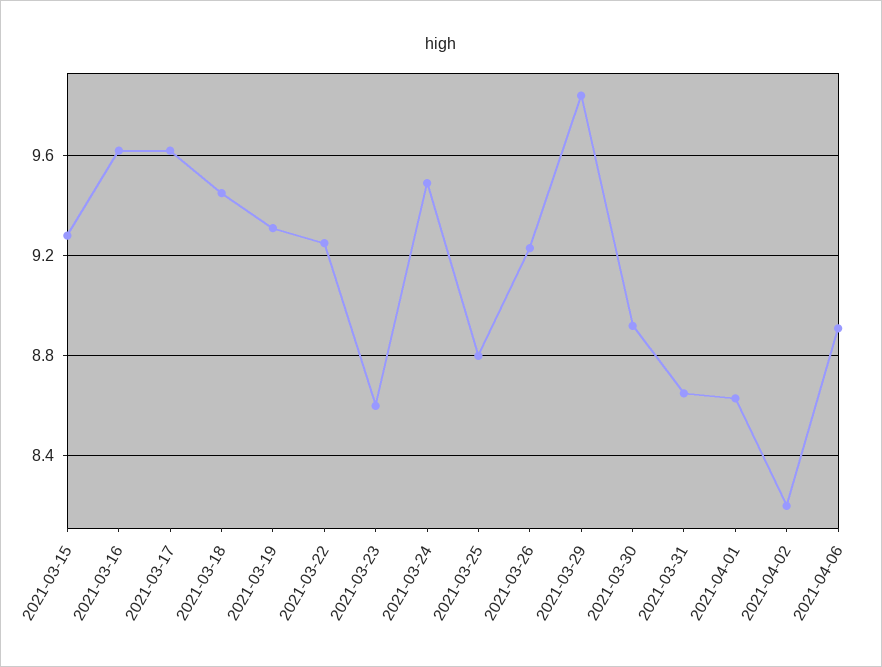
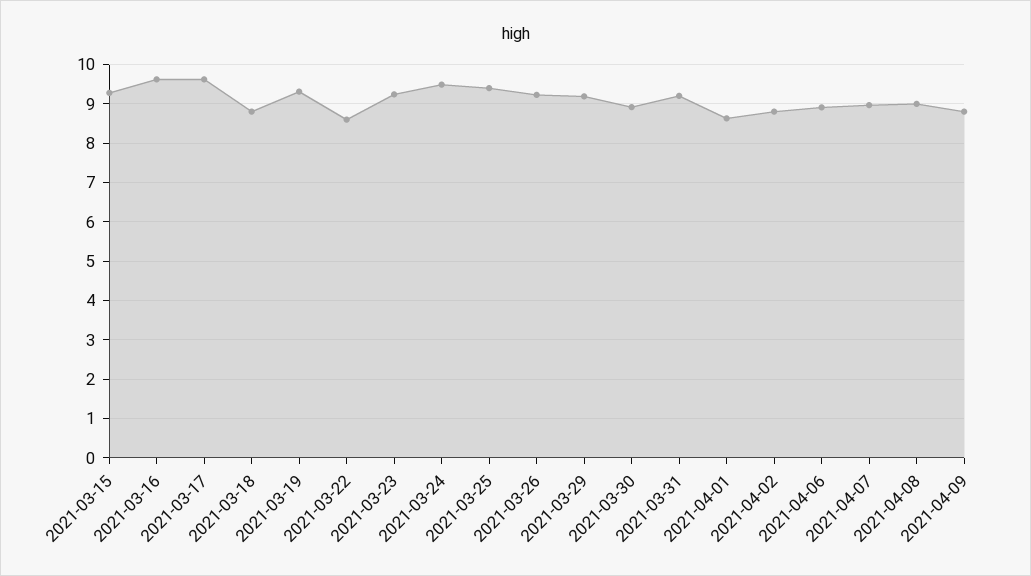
2021-03-18: 9.45 -> 8.8
2021-03-22: 9.25 -> 8.6
2021-03-23: 8.6 -> 9.2
2021-03-25: 8.8 -> 9.4
2021-03-29: 9.85 -> 9.2
2021-03-31: 8.65 -> 9.2
2021-04-02: 8.2 -> 8.8
2021-04-07: none -> 9
2021-04-08: none -> 9
2021-04-09: none -> 8.8

